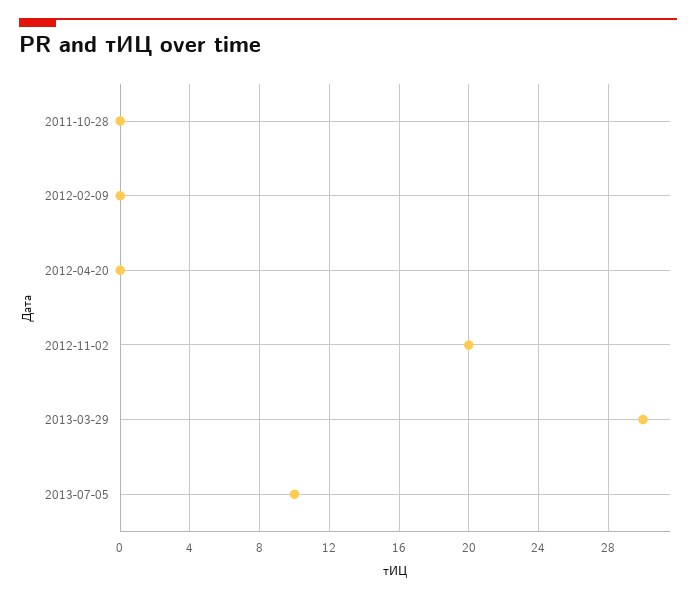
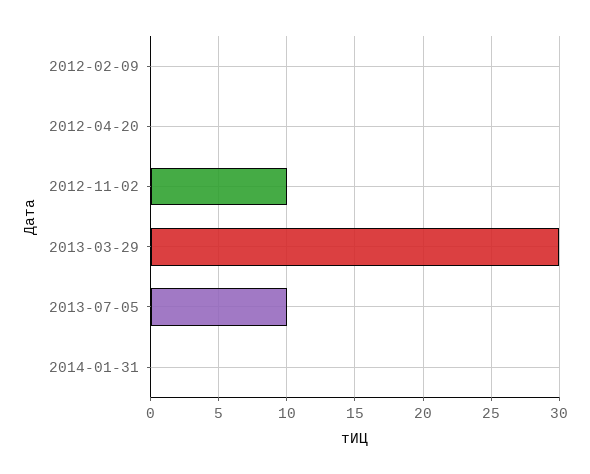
2011-10-28: 0 -> none
2012-11-02: 20 -> 10
2014-01-31: none -> 0

